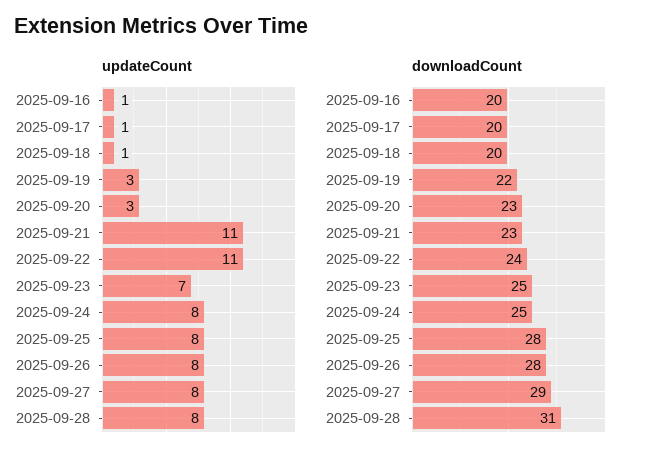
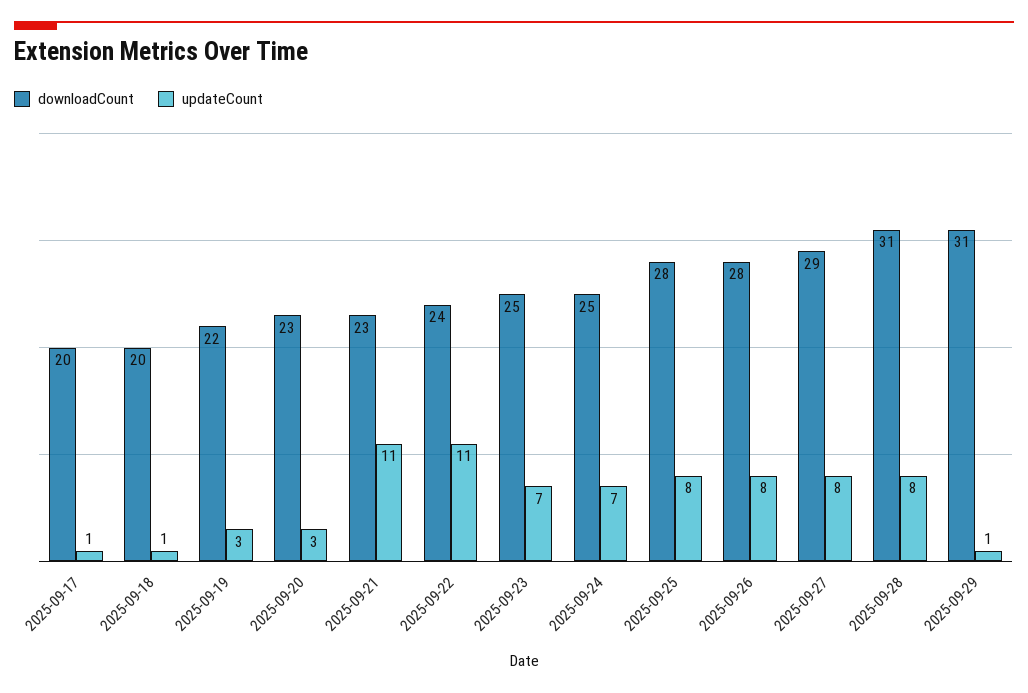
updateCount, 2025-09-16: 1 -> none
updateCount, 2025-09-24: 8 -> 7
downloadCount, 2025-09-16: 20 -> none
downloadCount, 2025-09-29: none -> 31
updateCount, 2025-09-29: none -> 1

